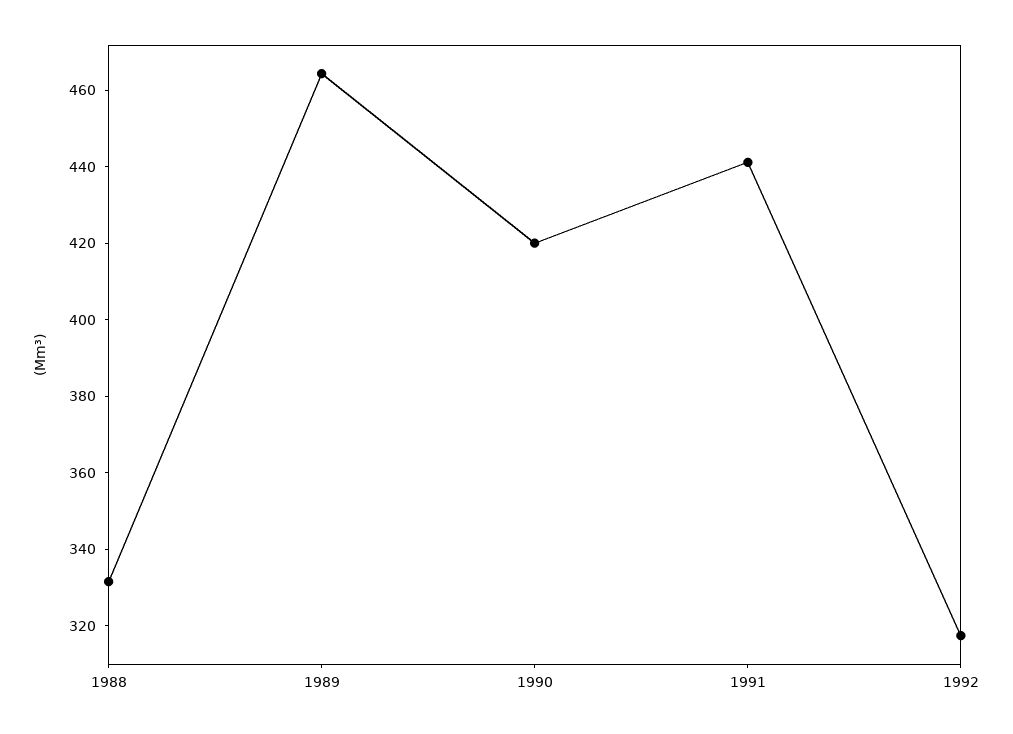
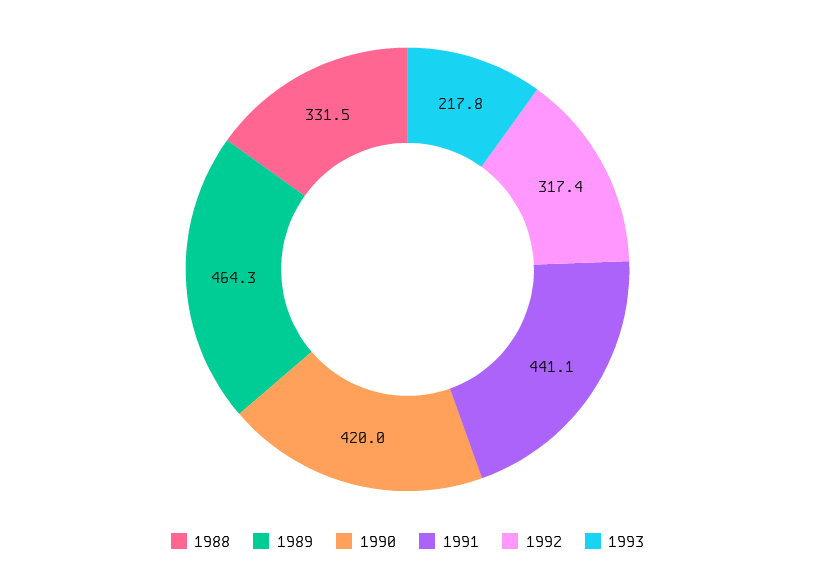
1993: none -> 217.8

